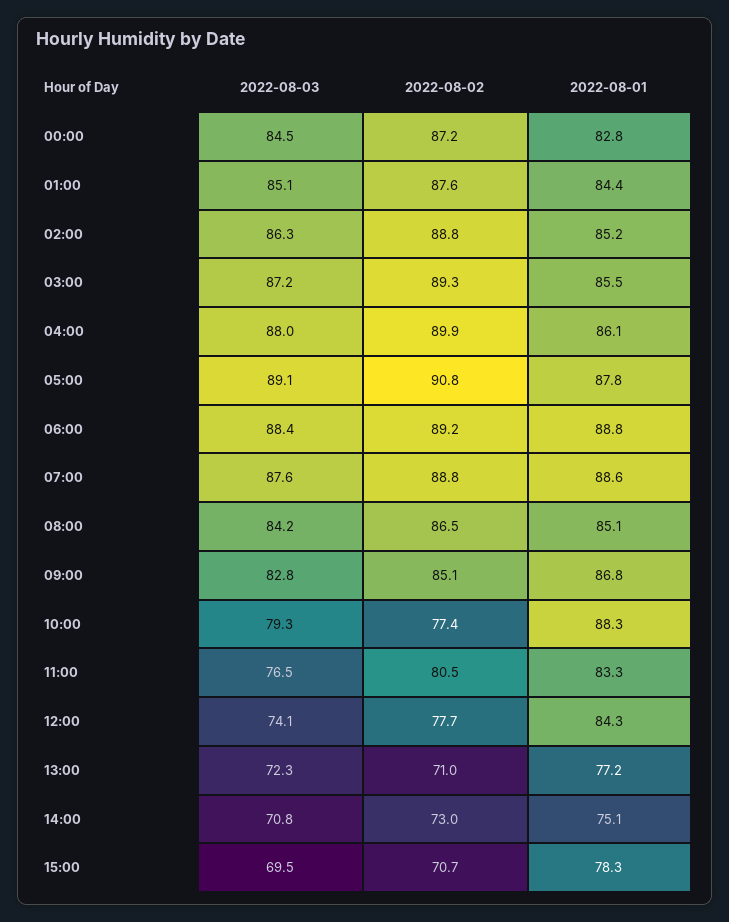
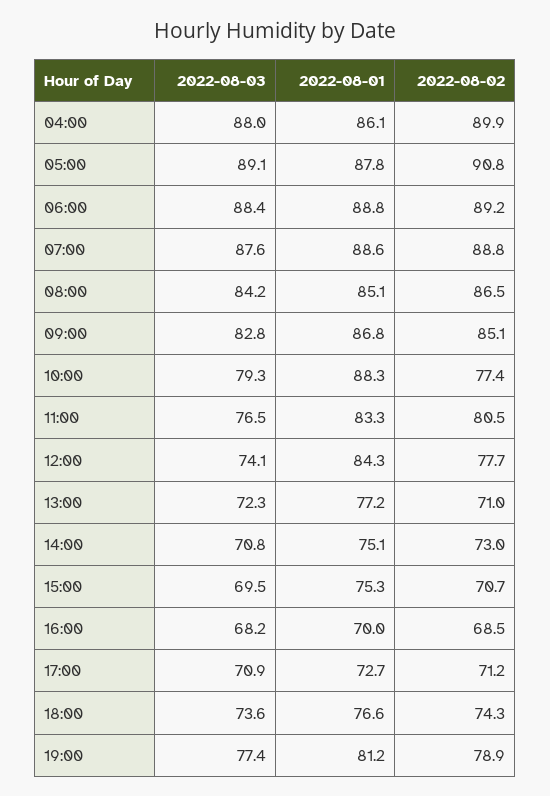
2022-08-03, 00:00: 84.5 -> none
2022-08-02, 00:00: 87.2 -> none
2022-08-01, 00:00: 82.8 -> none
2022-08-03, 01:00: 85.1 -> none
2022-08-02, 01:00: 87.6 -> none
2022-08-01, 01:00: 84.4 -> none
2022-08-03, 02:00: 86.3 -> none
2022-08-02, 02:00: 88.8 -> none
2022-08-01, 02:00: 85.2 -> none
2022-08-03, 03:00: 87.2 -> none
2022-08-02, 03:00: 89.3 -> none
2022-08-01, 03:00: 85.5 -> none
2022-08-01, 15:00: 78.3 -> 75.3
2022-08-03, 16:00: none -> 68.2
2022-08-01, 16:00: none -> 70
2022-08-02, 16:00: none -> 68.5
2022-08-03, 17:00: none -> 70.9
2022-08-01, 17:00: none -> 72.7
2022-08-02, 17:00: none -> 71.2
2022-08-03, 18:00: none -> 73.6
2022-08-01, 18:00: none -> 76.6
2022-08-02, 18:00: none -> 74.3
2022-08-03, 19:00: none -> 77.4
2022-08-01, 19:00: none -> 81.2
2022-08-02, 19:00: none -> 78.9

